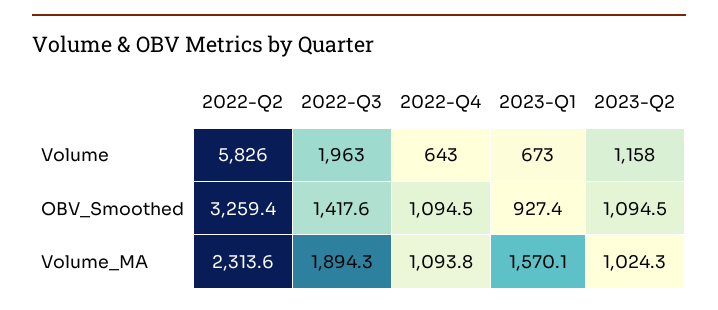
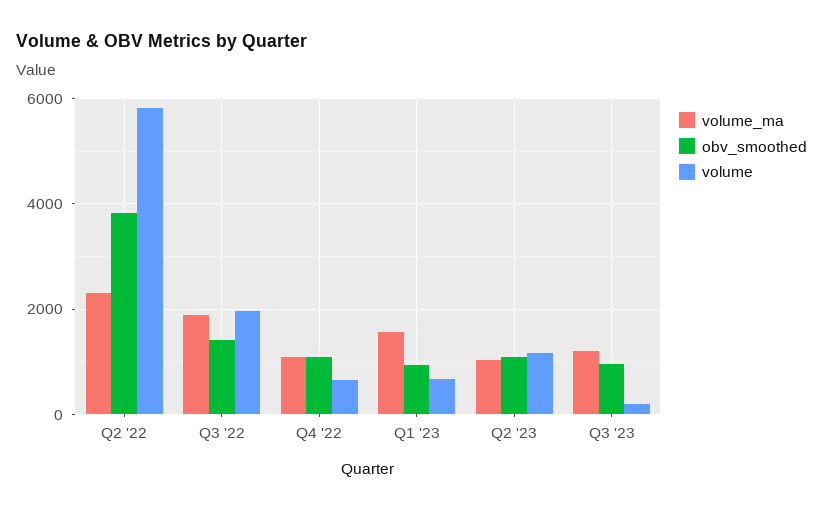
OBV_Smoothed, 2022-Q2: 3259.4 -> 3800
Volume_MA, Q3 '23: none -> 1200
OBV_Smoothed, Q3 '23: none -> 1000
Volume, Q3 '23: none -> 200

